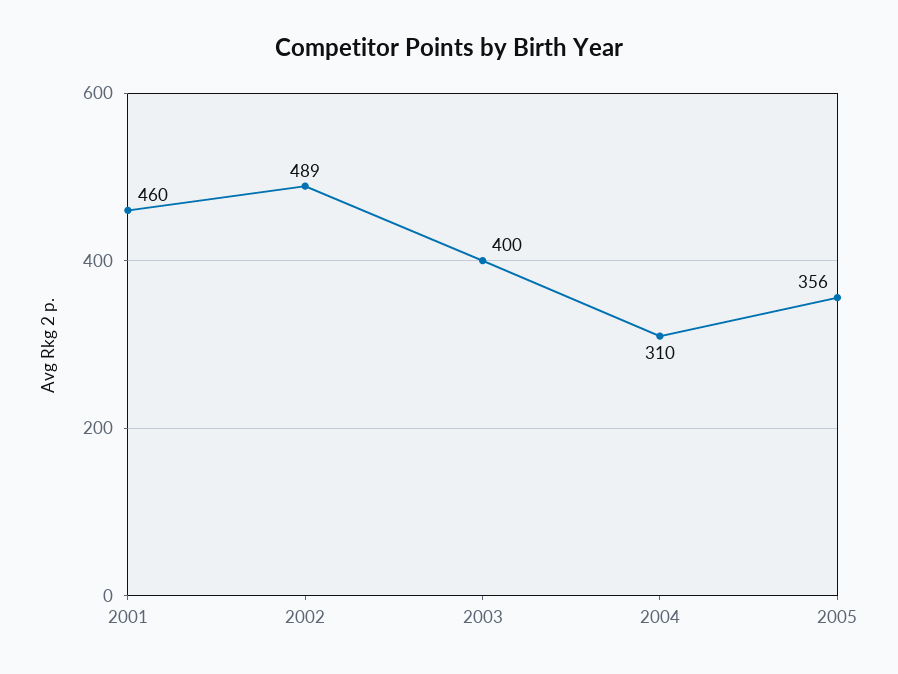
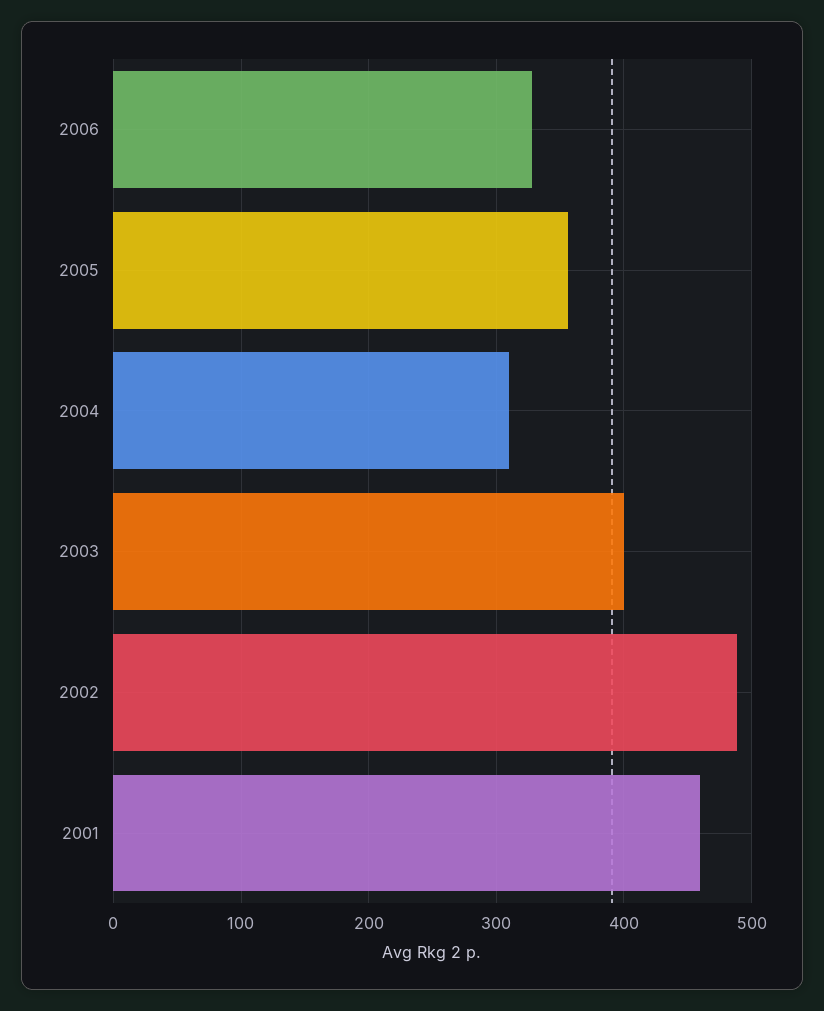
2006: none -> 330

